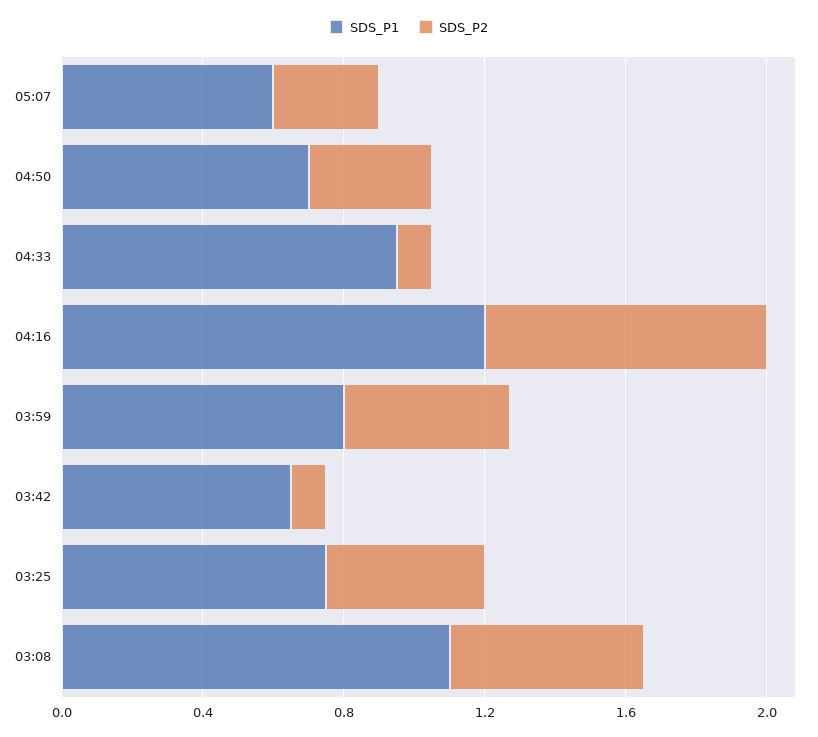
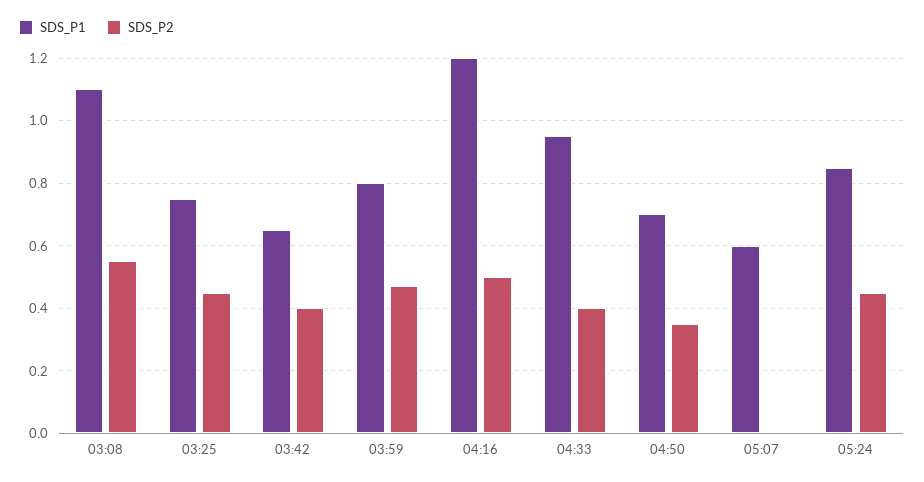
SDS_P2, 05:07: 0.3 -> 0
SDS_P2, 04:33: 0.1 -> 0.4
SDS_P2, 04:16: 0.8 -> 0.5
SDS_P2, 03:42: 0.1 -> 0.4
SDS_P1, 05:24: none -> 0.85
SDS_P2, 05:24: none -> 0.45

